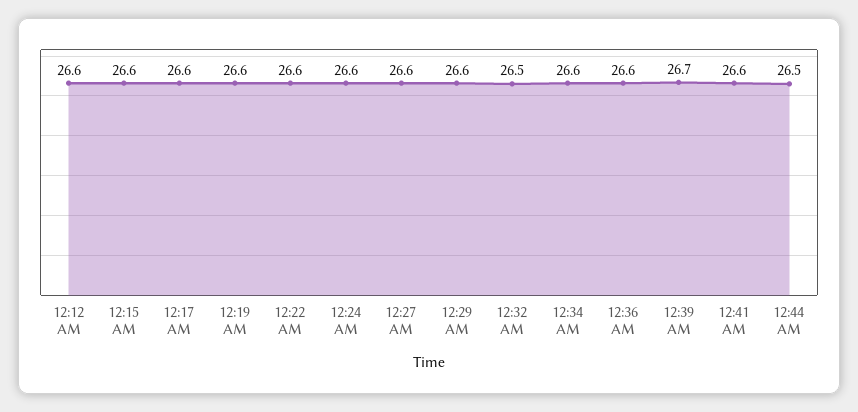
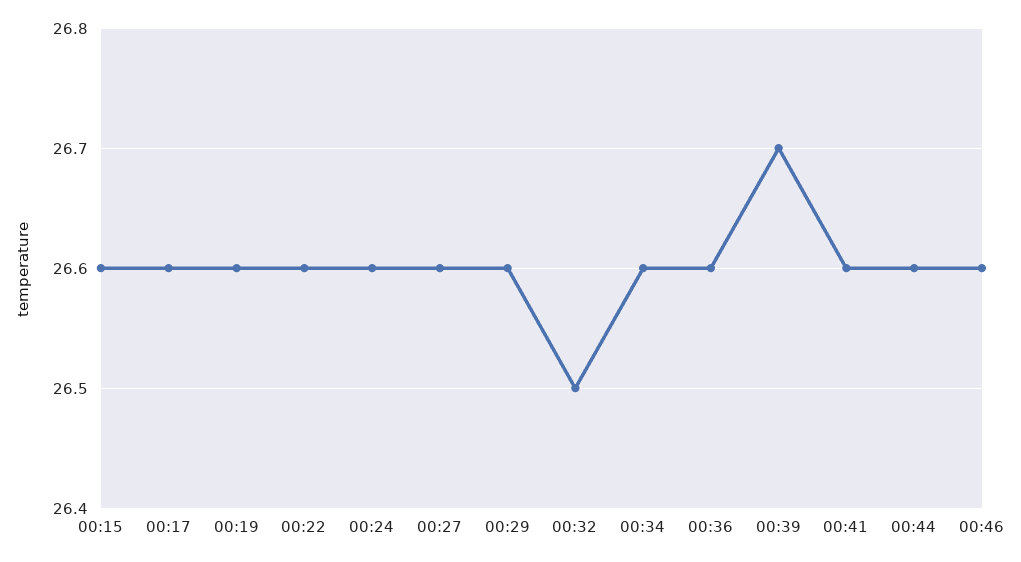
12:12 AM: 26.6 -> none
12:44 AM: 26.5 -> 26.6
00:46: none -> 26.6

